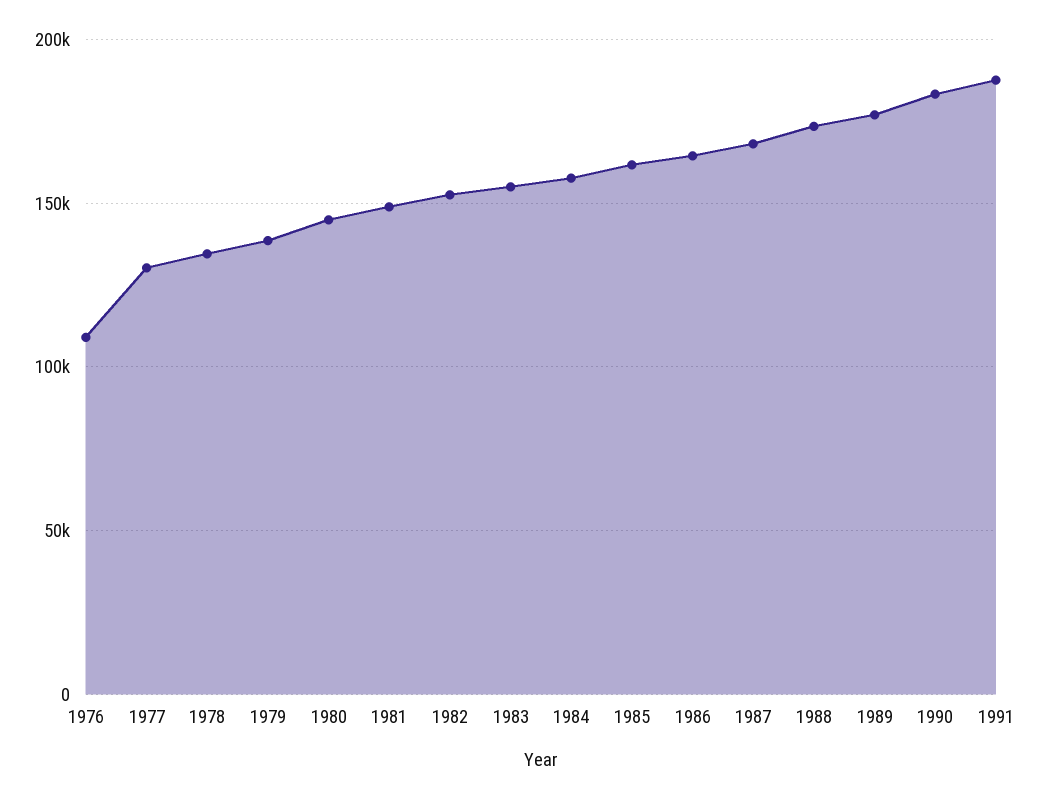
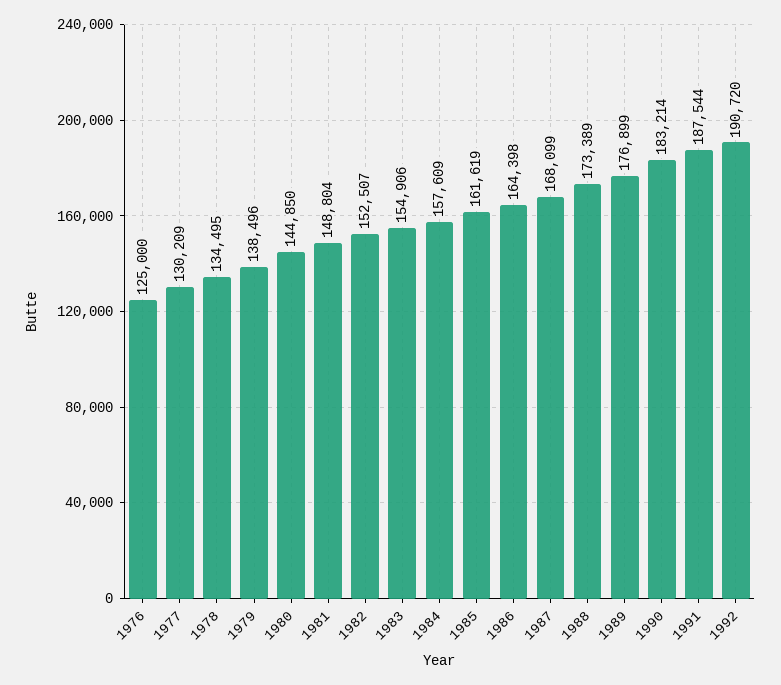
1976: 110000 -> 125000
1992: none -> 190720

